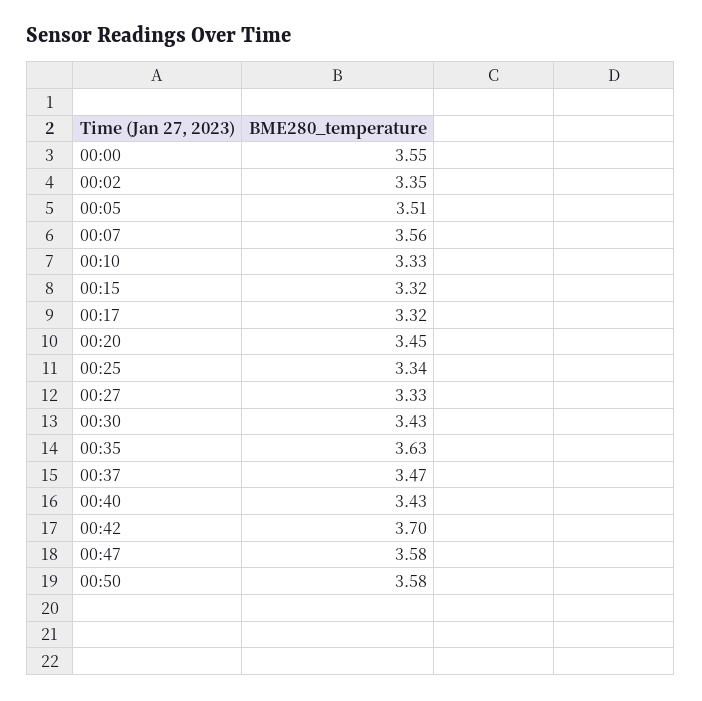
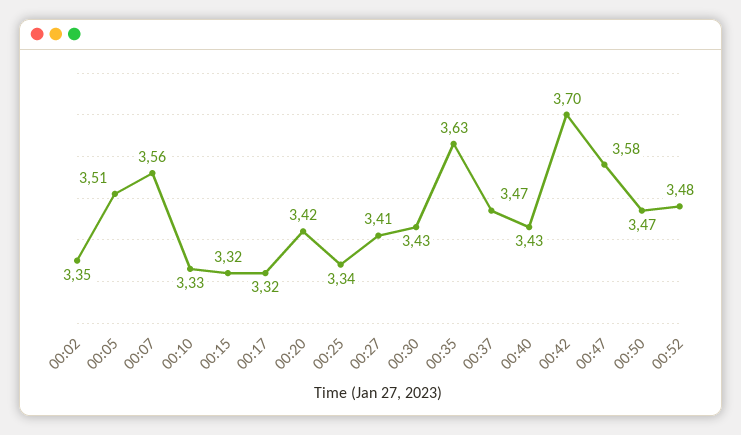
00:00: 3.55 -> none
00:20: 3.45 -> 3.42
00:27: 3.33 -> 3.41
00:50: 3.58 -> 3.47
00:52: none -> 3.48

